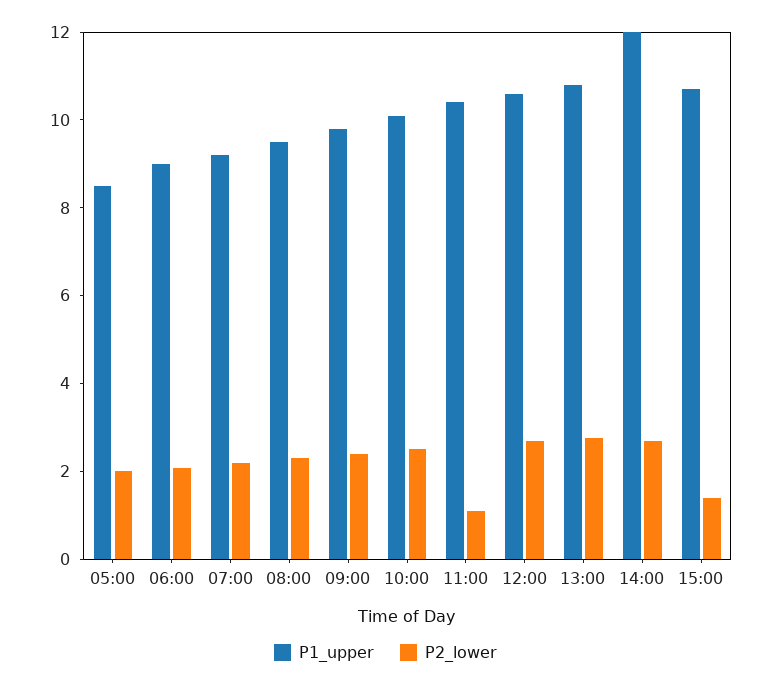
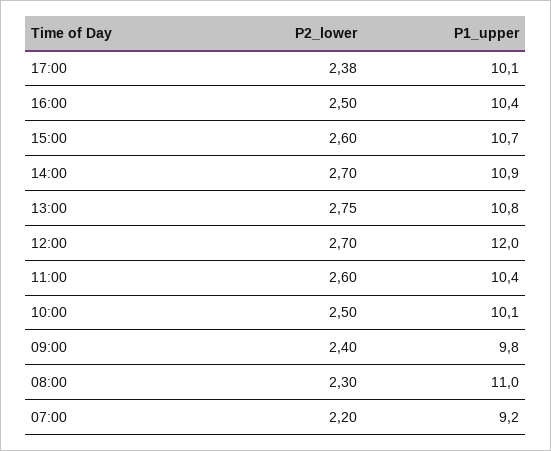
P1_upper, 05:00: 8.5 -> none
P2_lower, 05:00: 2 -> none
P1_upper, 06:00: 9 -> none
P2_lower, 06:00: 2 -> none
P1_upper, 08:00: 9.5 -> 11
P2_lower, 11:00: 1 -> 2.6
P1_upper, 12:00: 10.5 -> 12
P1_upper, 14:00: 12 -> 10.9
P2_lower, 15:00: 1.5 -> 2.6
P2_lower, 17:00: none -> 2.38
P1_upper, 17:00: none -> 10.1
P2_lower, 16:00: none -> 2.5
P1_upper, 16:00: none -> 10.4

